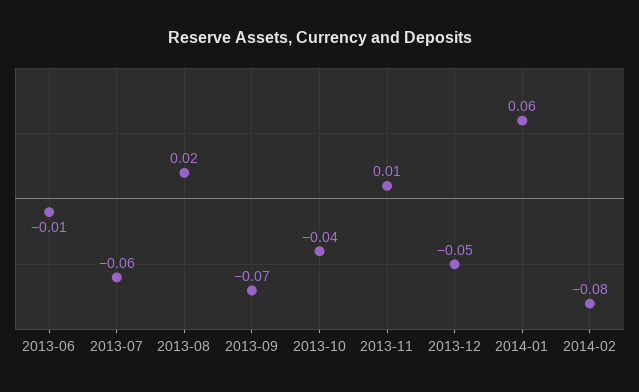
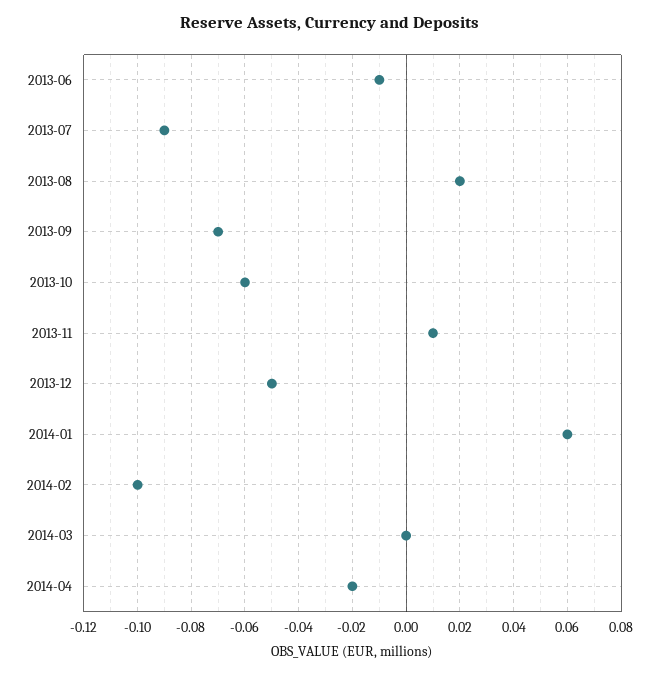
2013-07: -0.06 -> -0.09
2013-10: -0.04 -> -0.06
2014-02: -0.08 -> -0.1
2014-03: none -> 0
2014-04: none -> -0.02

